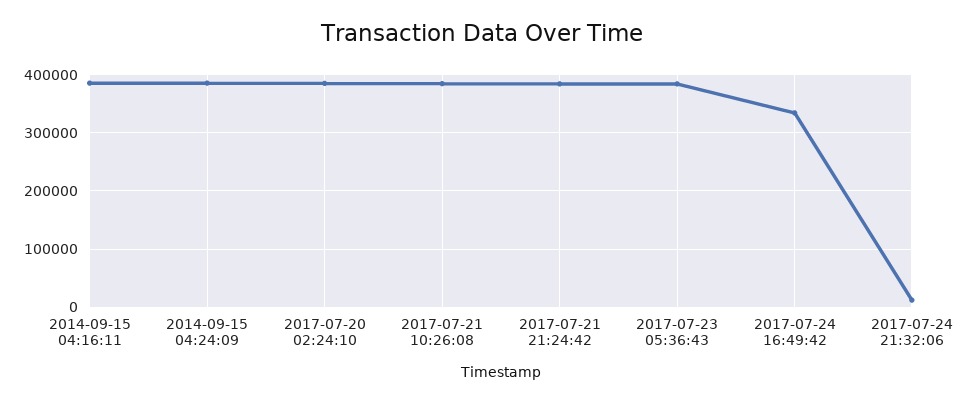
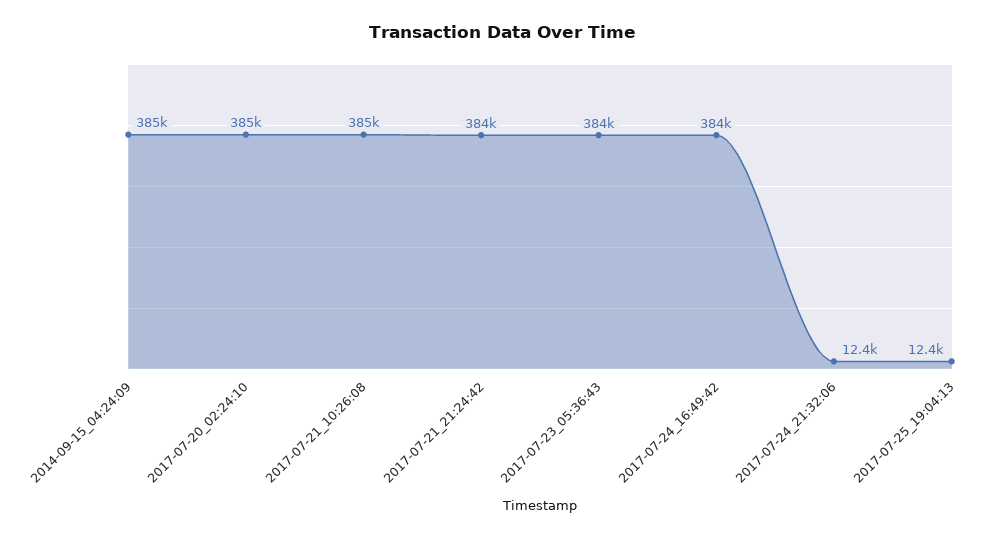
2014-09-15 04:16:11: 380000 -> none
2017-07-24 16:49:42: 340000 -> 384000
2017-07-25_19:04:13: none -> 12400

